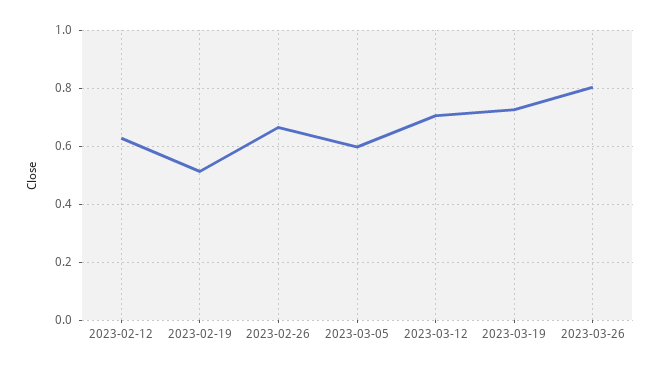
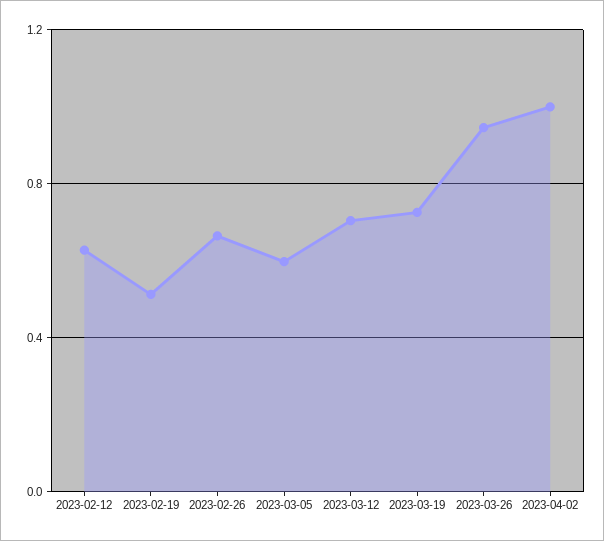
2023-03-26: 0.8 -> 0.95
2023-04-02: none -> 1

